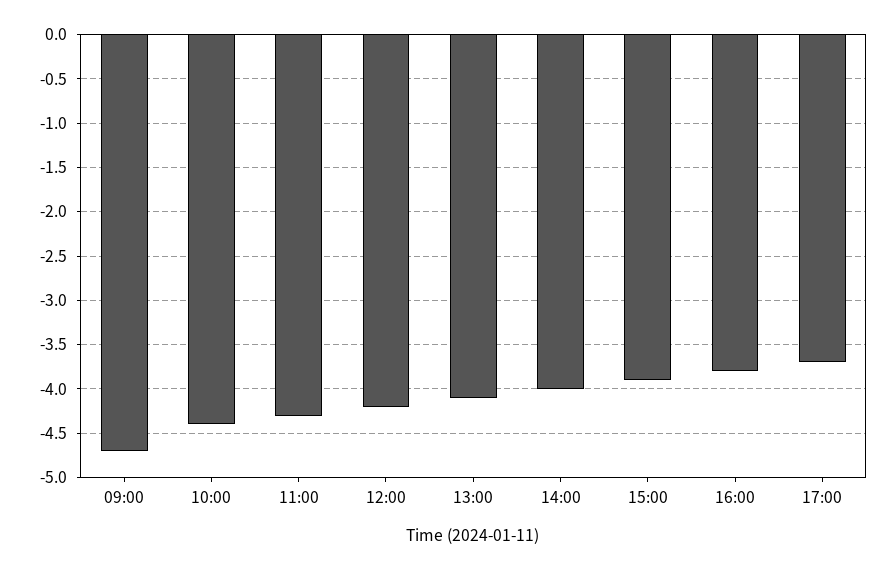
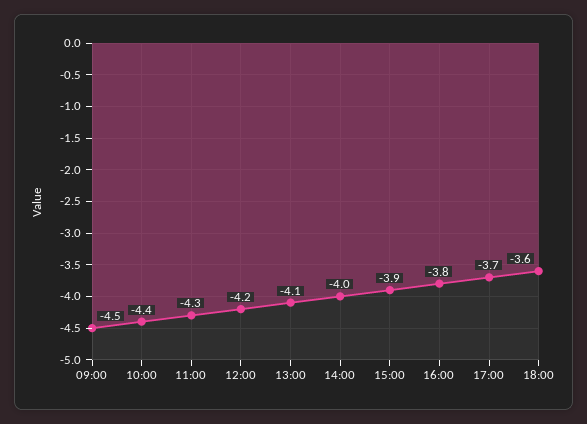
09:00: -4.7 -> -4.5
18:00: none -> -3.6

